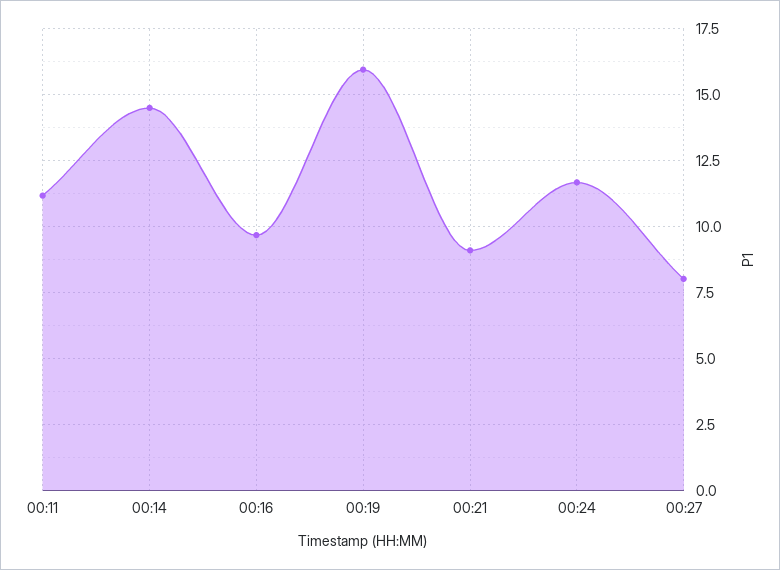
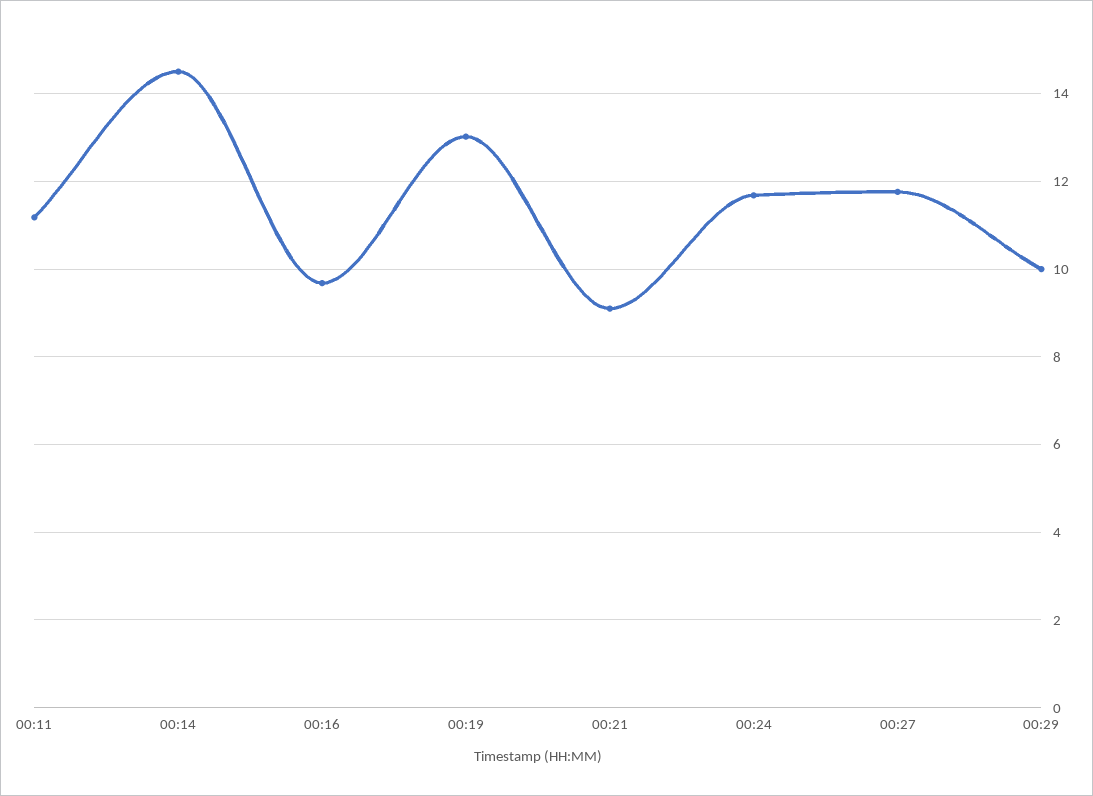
00:19: 16 -> 13
00:27: 8 -> 11.8
00:29: none -> 10

